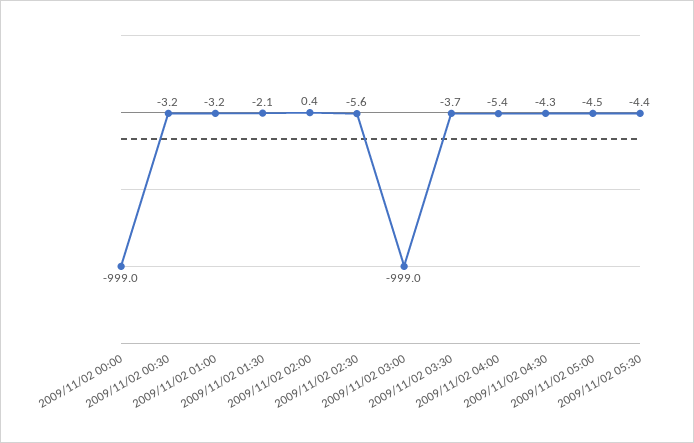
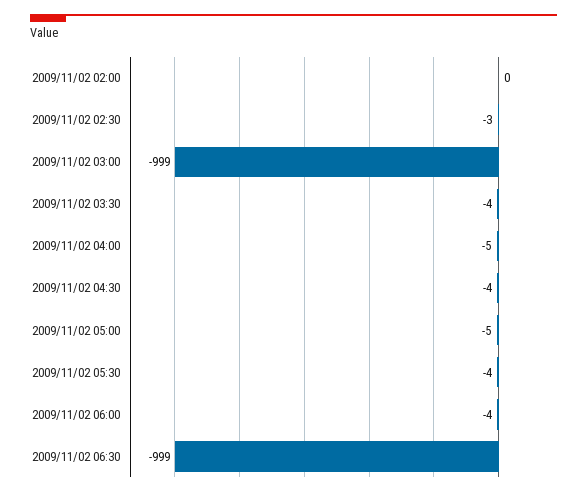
2009/11/02 00:00: -999 -> none
2009/11/02 00:30: -3.2 -> none
2009/11/02 01:00: -3.2 -> none
2009/11/02 01:30: -2.1 -> none
2009/11/02 02:30: -5.6 -> -3
2009/11/02 06:00: none -> -4
2009/11/02 06:30: none -> -999

